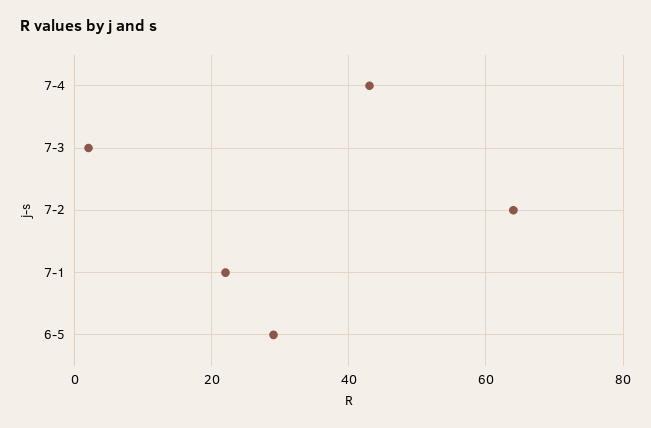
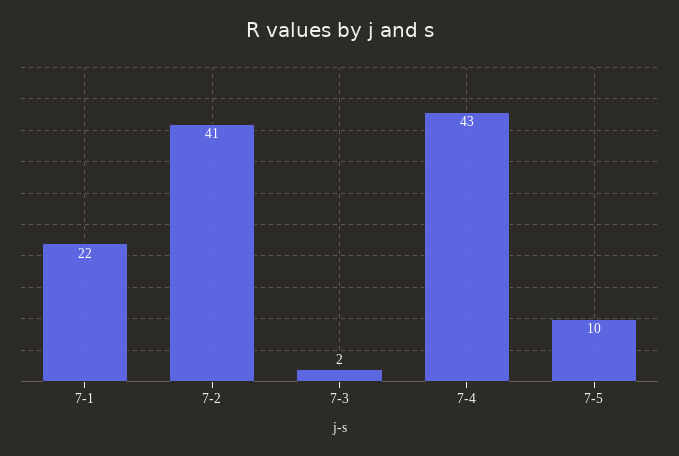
7-2: 65 -> 41
6-5: 30 -> none
7-5: none -> 10

